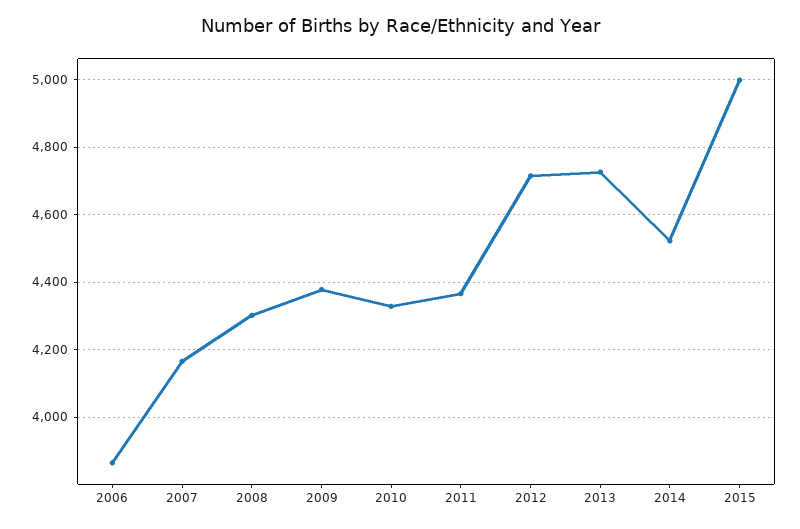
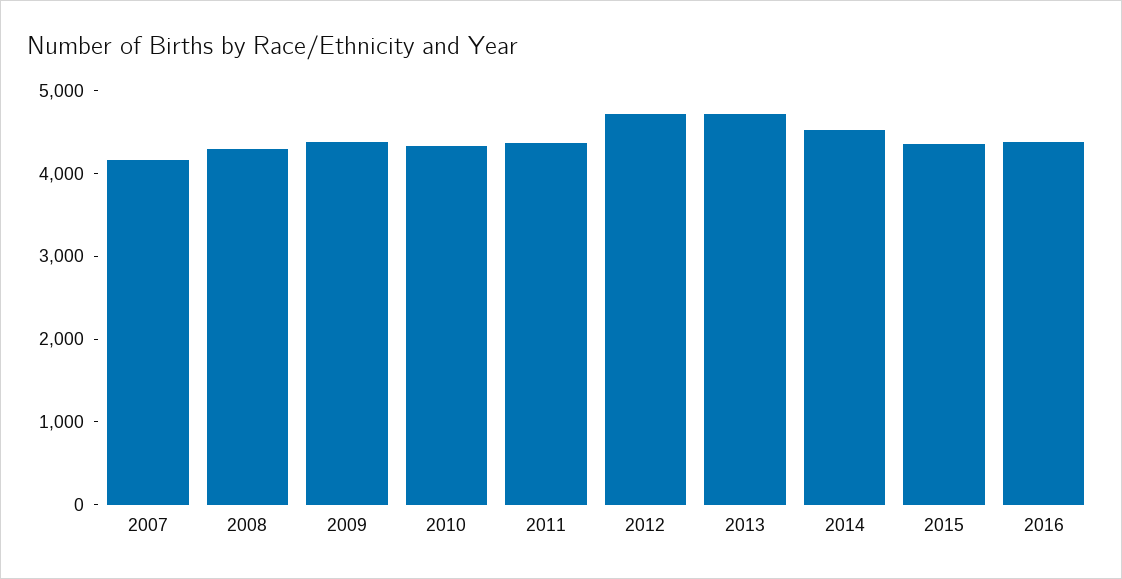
2006: 3860 -> none
2015: 5000 -> 4400
2016: none -> 4400

